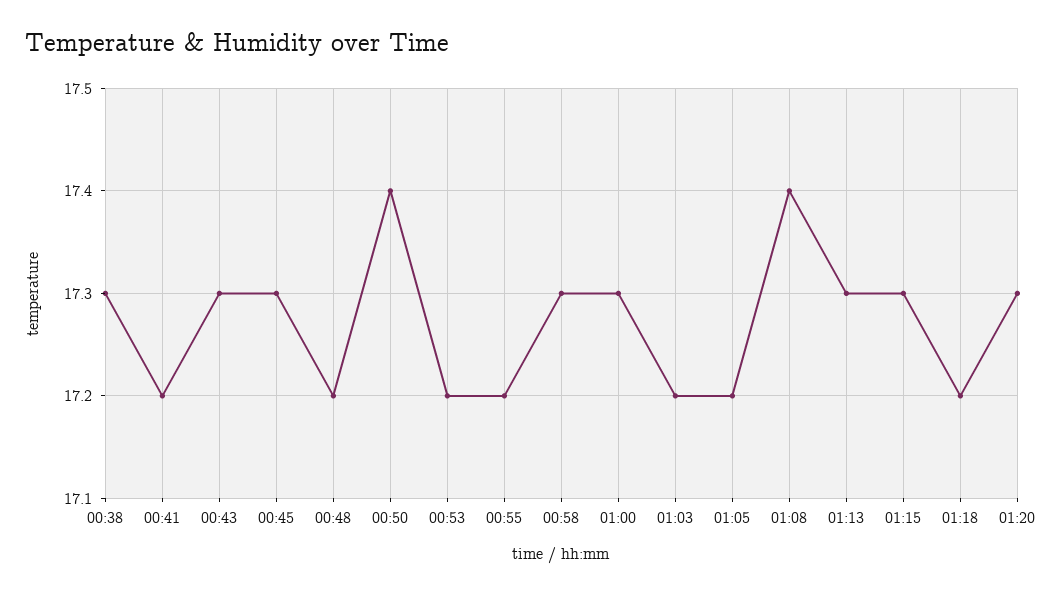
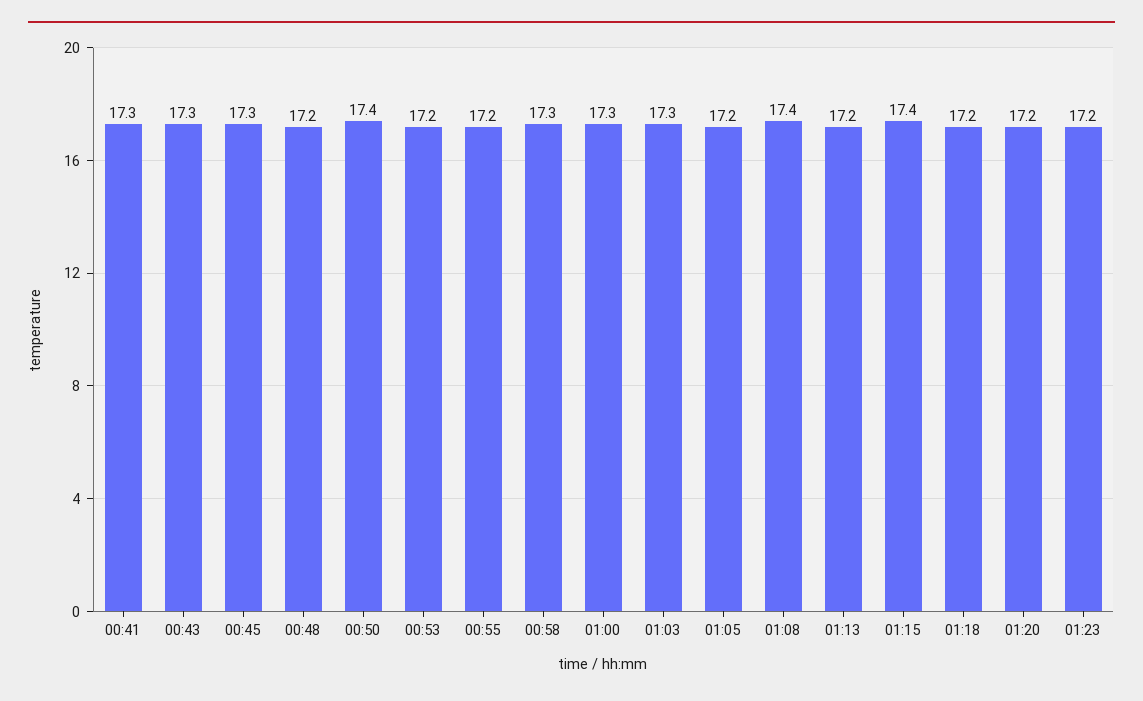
00:38: 17.3 -> none
00:41: 17.2 -> 17.3
01:03: 17.2 -> 17.3
01:13: 17.3 -> 17.2
01:15: 17.3 -> 17.4
01:20: 17.3 -> 17.2
01:23: none -> 17.2

